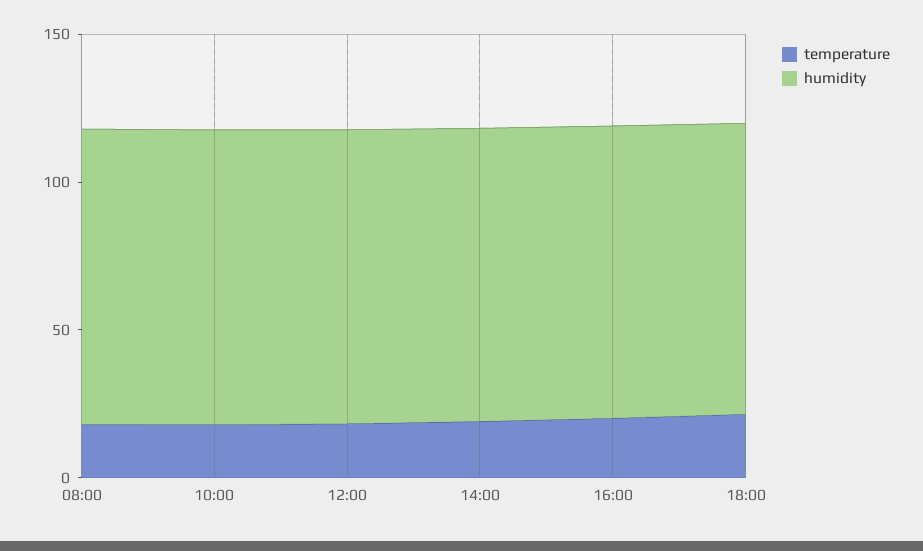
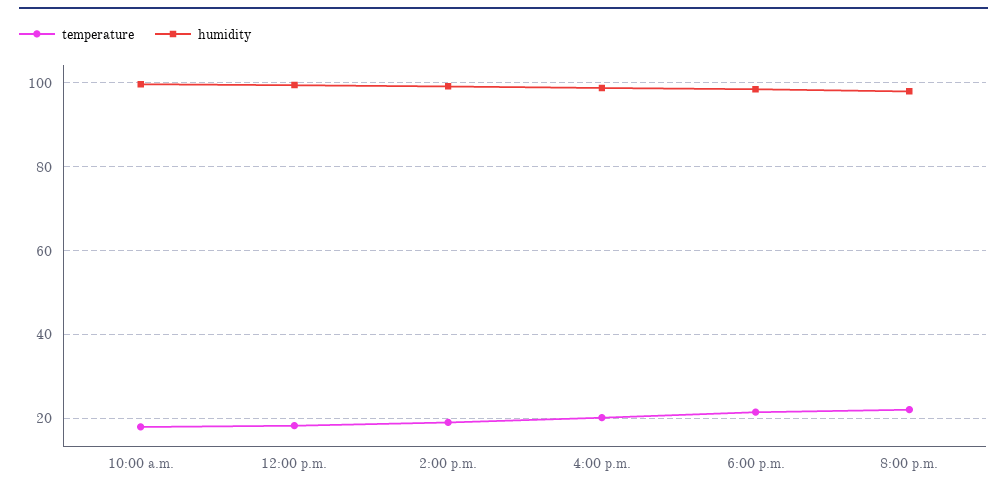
temperature, 08:00: 20 -> none
humidity, 08:00: 100 -> none
temperature, 8:00 p.m.: none -> 22
humidity, 8:00 p.m.: none -> 98

